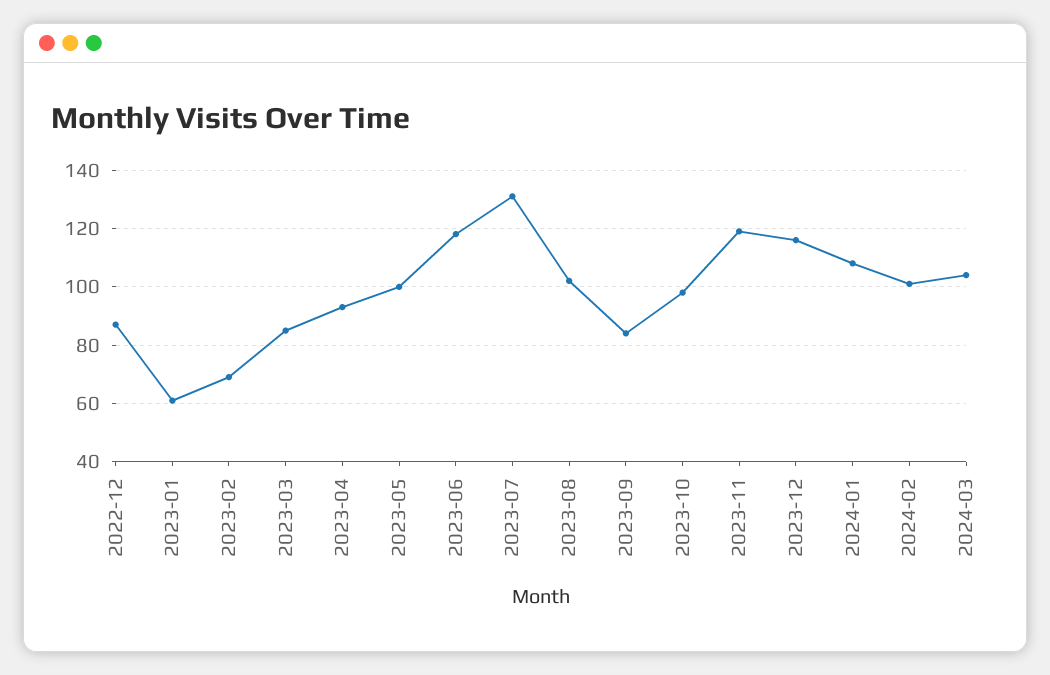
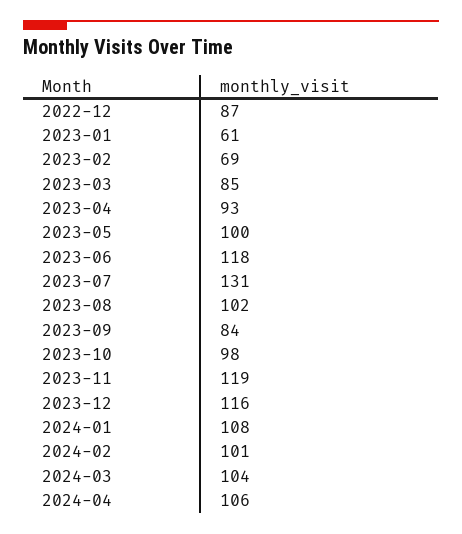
2024-04: none -> 106

